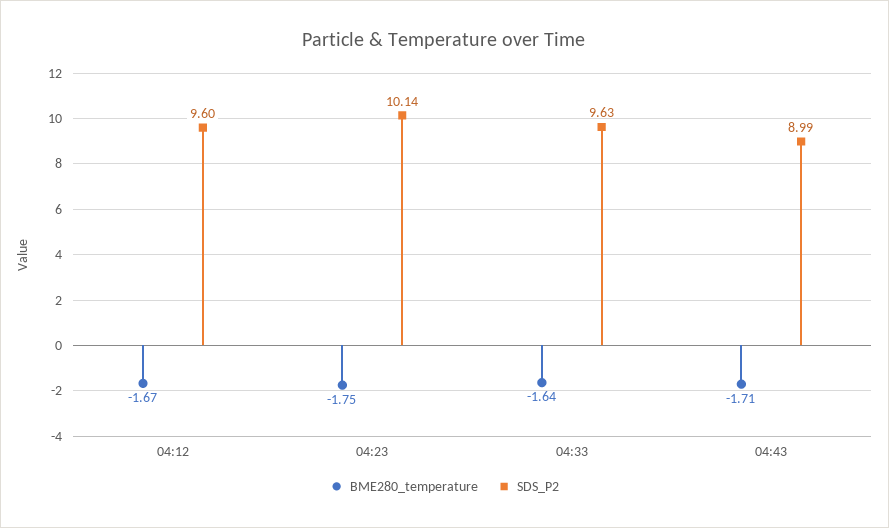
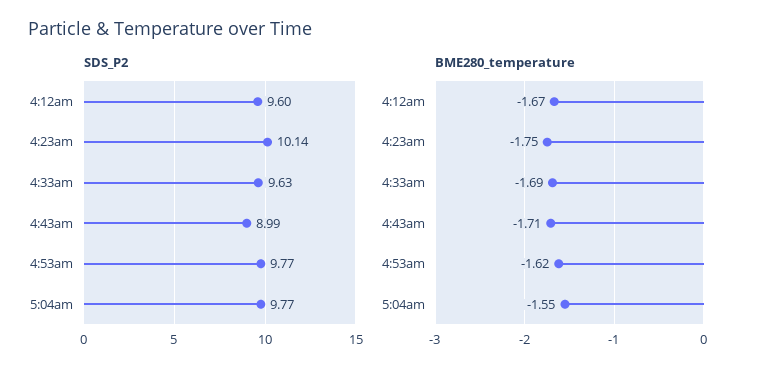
BME280_temperature, 04:33: -1.64 -> -1.69
SDS_P2, 4:53am: none -> 9.77
SDS_P2, 5:04am: none -> 9.77
BME280_temperature, 4:53am: none -> -1.62
BME280_temperature, 5:04am: none -> -1.55

